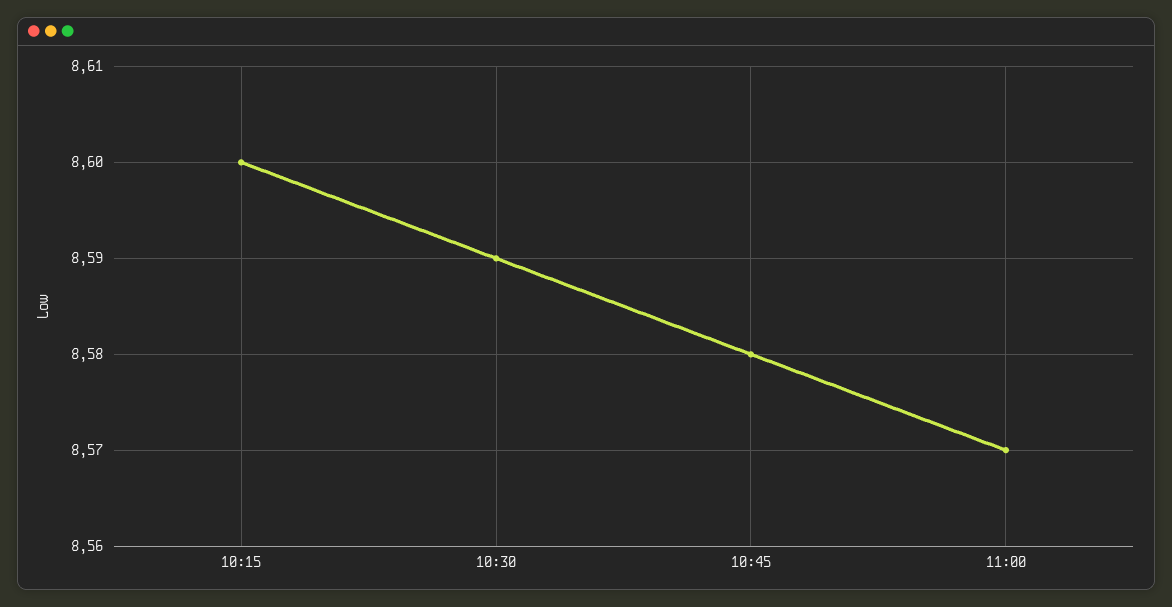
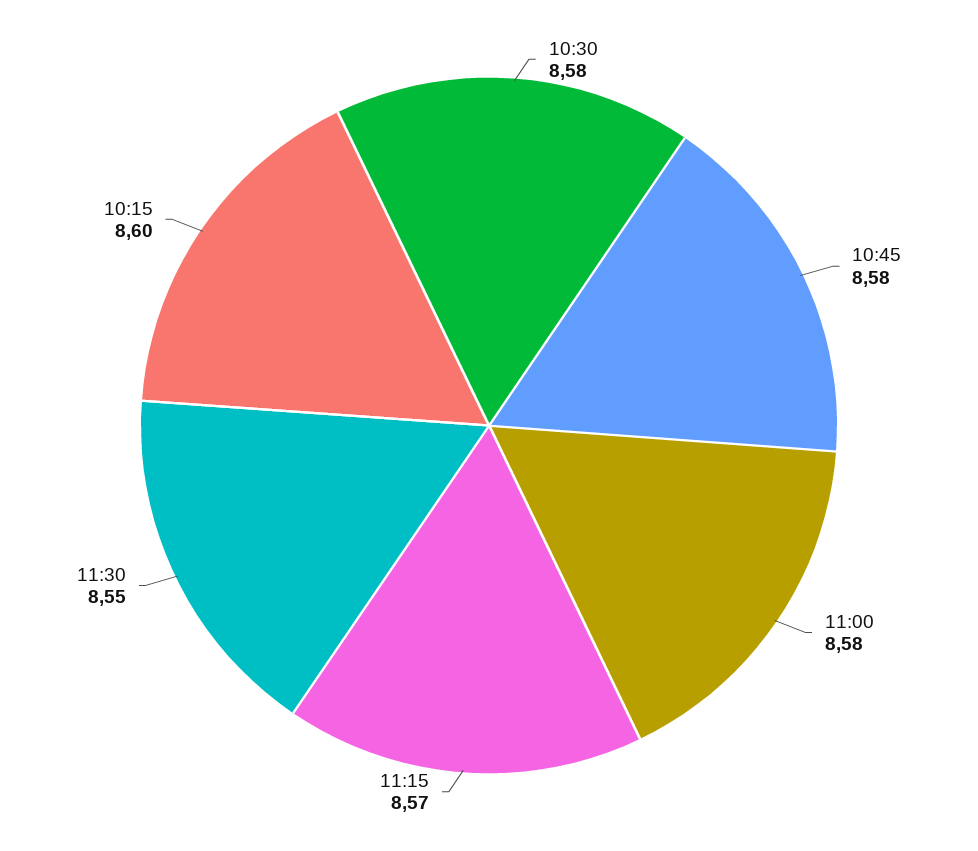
10:30: 8.59 -> 8.58
11:00: 8.57 -> 8.58
11:15: none -> 8.57
11:30: none -> 8.55

